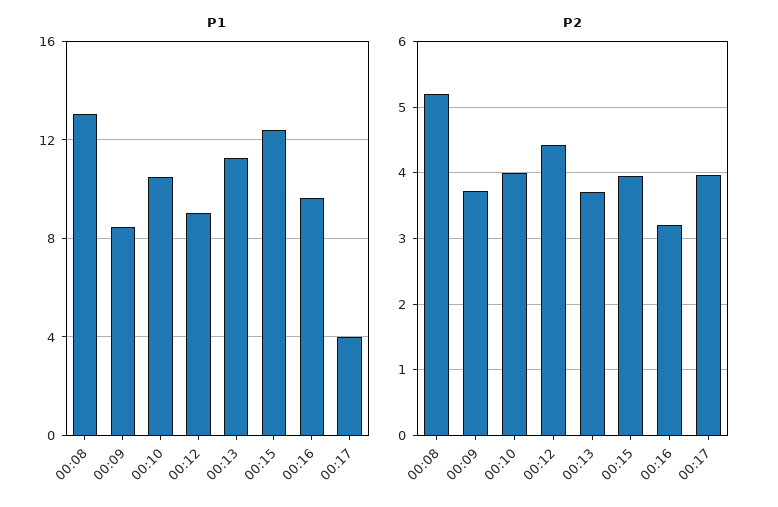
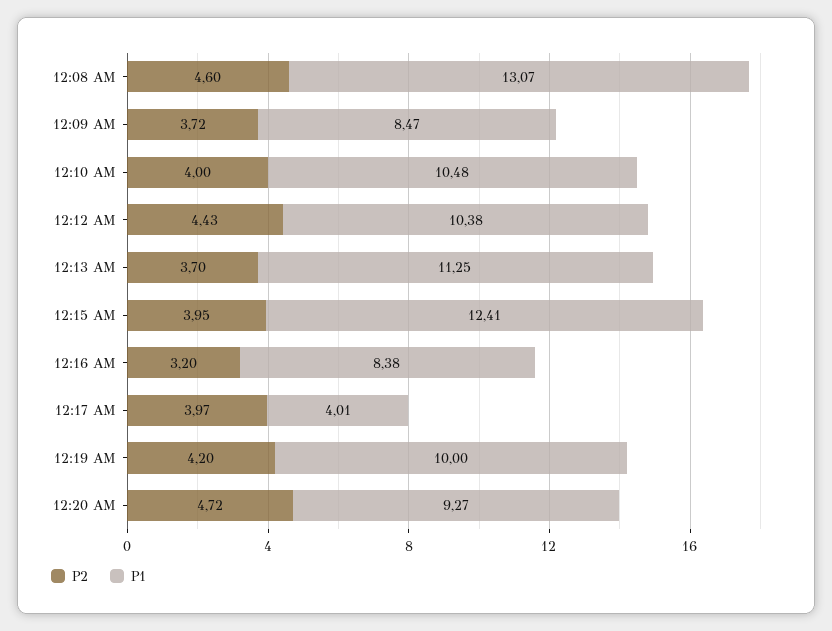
P1, 00:12: 9 -> 10.38
P1, 00:16: 9.5 -> 8.38
P2, 00:08: 5.2 -> 4.6
P2, 12:19 AM: none -> 4.2
P1, 12:19 AM: none -> 10
P2, 12:20 AM: none -> 4.72
P1, 12:20 AM: none -> 9.27

